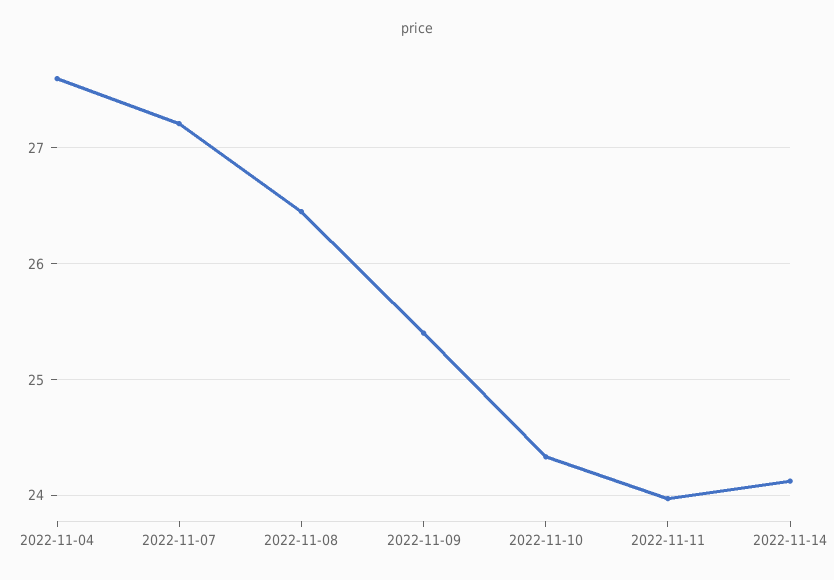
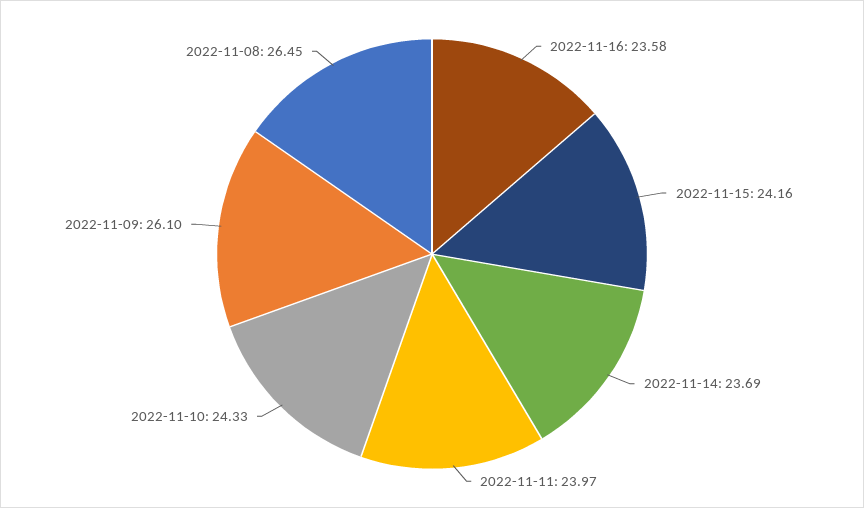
2022-11-04: 27.6 -> none
2022-11-07: 27.2 -> none
2022-11-09: 25.4 -> 26.1
2022-11-14: 24.1 -> 23.69
2022-11-16: none -> 23.58
2022-11-15: none -> 24.16

